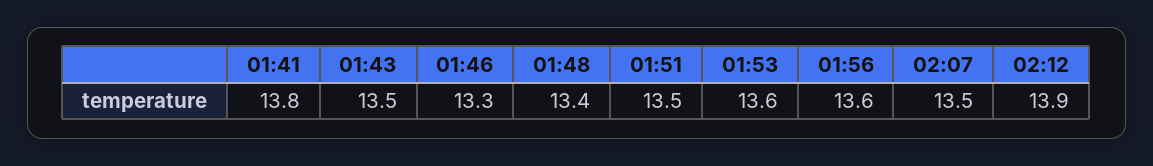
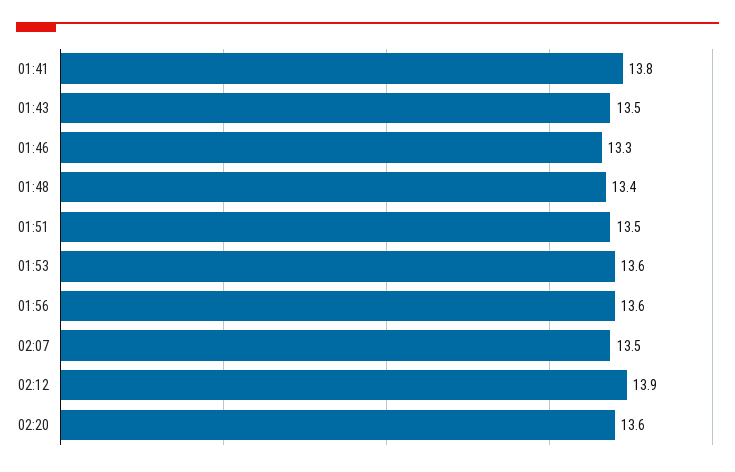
02:20: none -> 13.6

